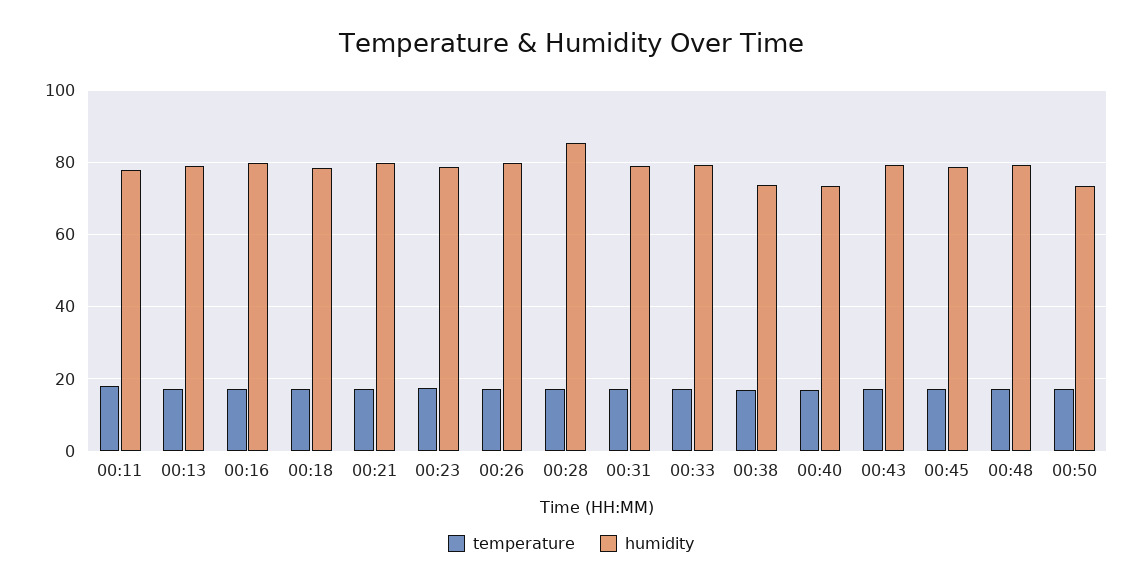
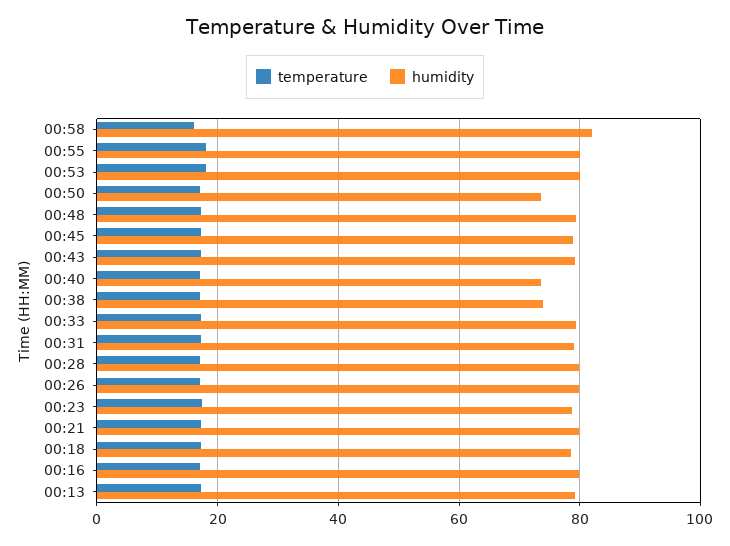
temperature, 00:11: 18 -> none
humidity, 00:11: 78 -> none
humidity, 00:28: 86 -> 80
temperature, 00:58: none -> 16
humidity, 00:58: none -> 82
temperature, 00:55: none -> 18
humidity, 00:55: none -> 80
temperature, 00:53: none -> 18
humidity, 00:53: none -> 80

